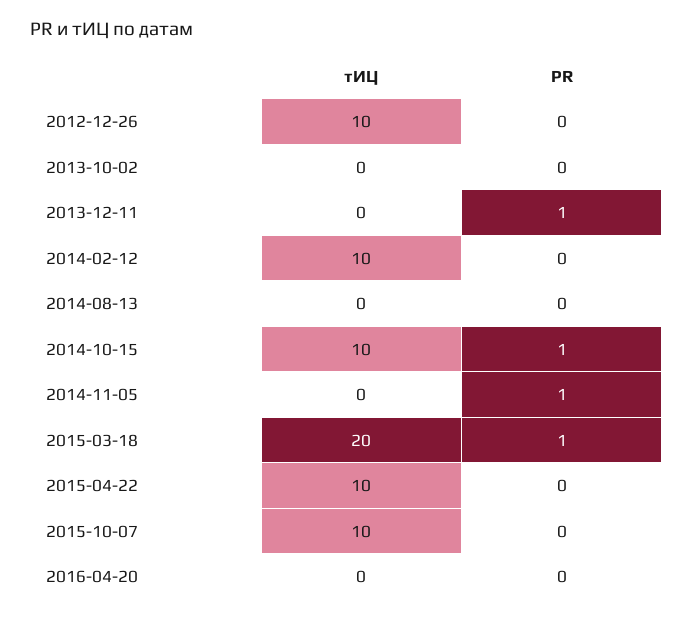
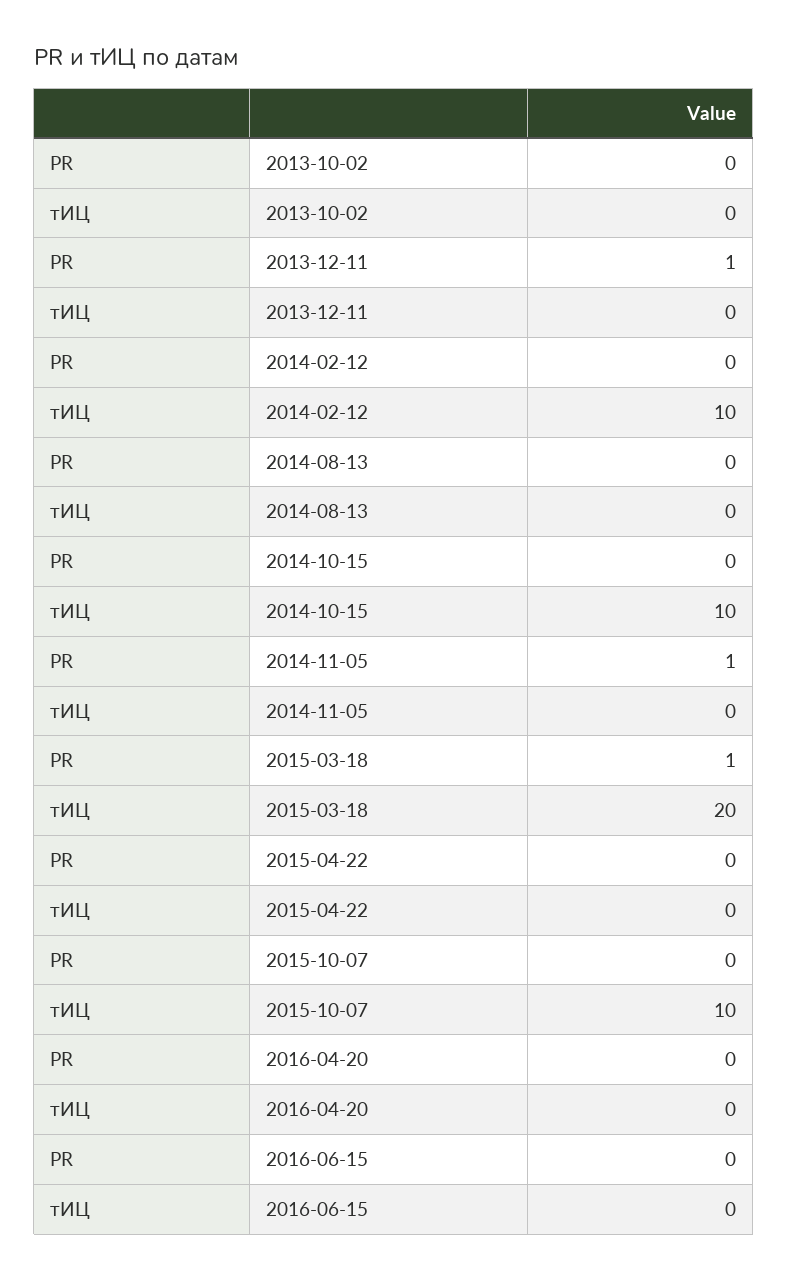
тИЦ, 2012-12-26: 10 -> none
PR, 2012-12-26: 0 -> none
PR, 2014-10-15: 1 -> 0
тИЦ, 2015-04-22: 10 -> 0
PR, 2016-06-15: none -> 0
тИЦ, 2016-06-15: none -> 0

